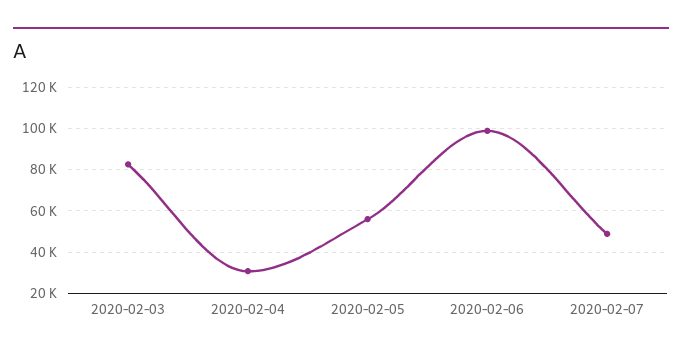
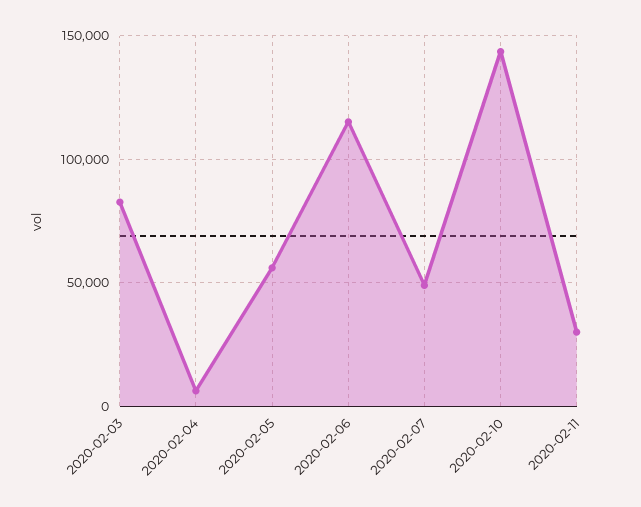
2020-02-04: 30000 -> 5000
2020-02-06: 100000 -> 115000
2020-02-10: none -> 145000
2020-02-11: none -> 30000

